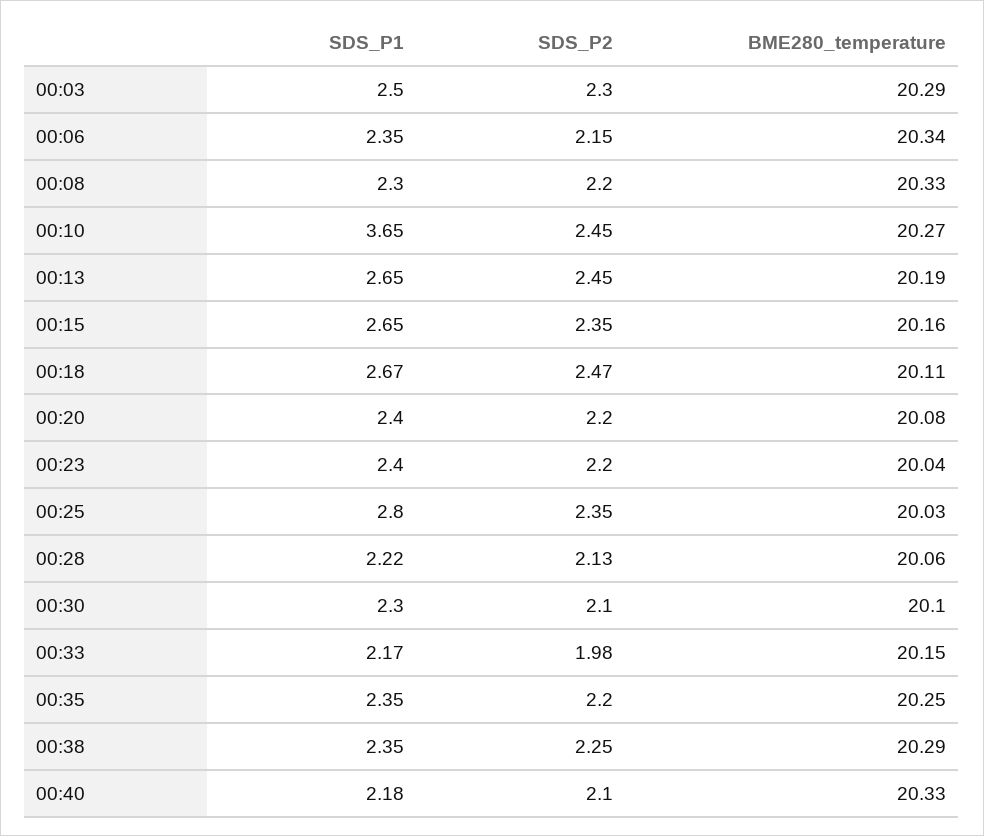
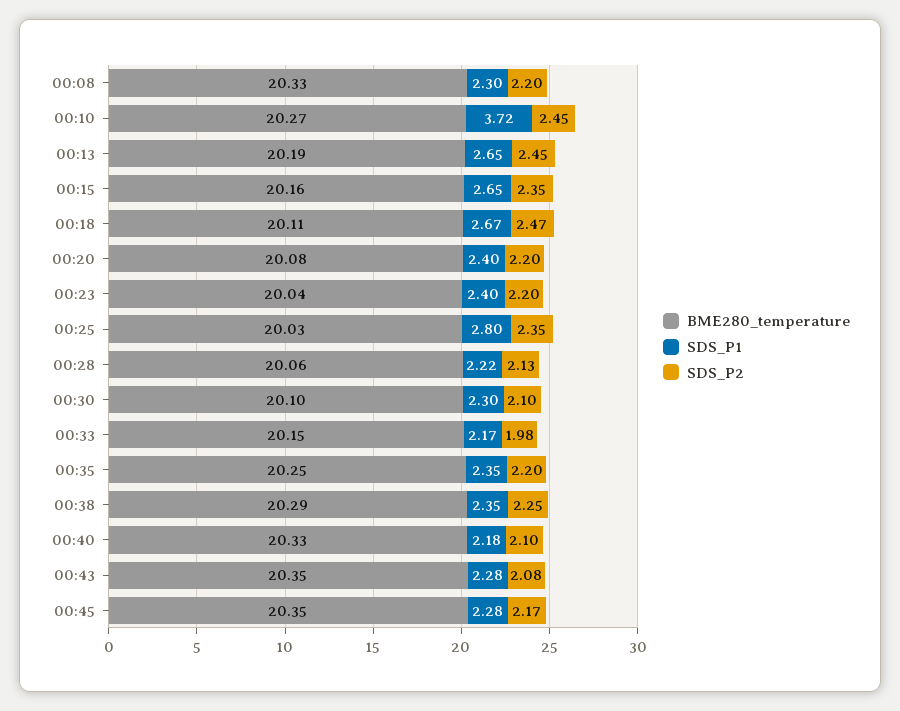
SDS_P1, 00:03: 2.5 -> none
SDS_P2, 00:03: 2.3 -> none
BME280_temperature, 00:03: 20.29 -> none
SDS_P1, 00:06: 2.35 -> none
SDS_P2, 00:06: 2.15 -> none
BME280_temperature, 00:06: 20.34 -> none
SDS_P1, 00:10: 3.65 -> 3.72
BME280_temperature, 00:43: none -> 20.35
SDS_P1, 00:43: none -> 2.28
SDS_P2, 00:43: none -> 2.08
BME280_temperature, 00:45: none -> 20.35
SDS_P1, 00:45: none -> 2.28
SDS_P2, 00:45: none -> 2.17

